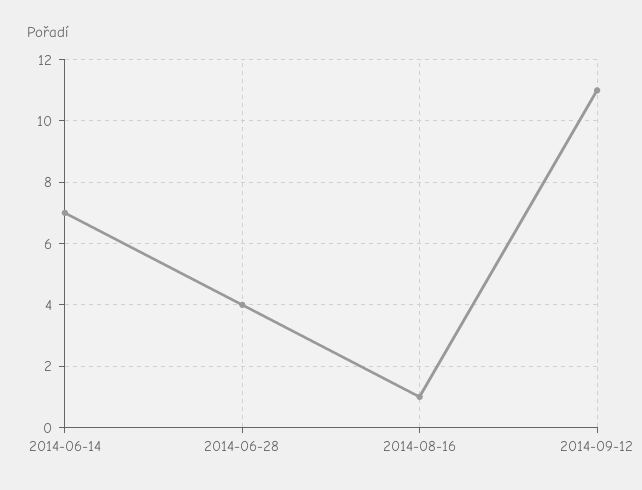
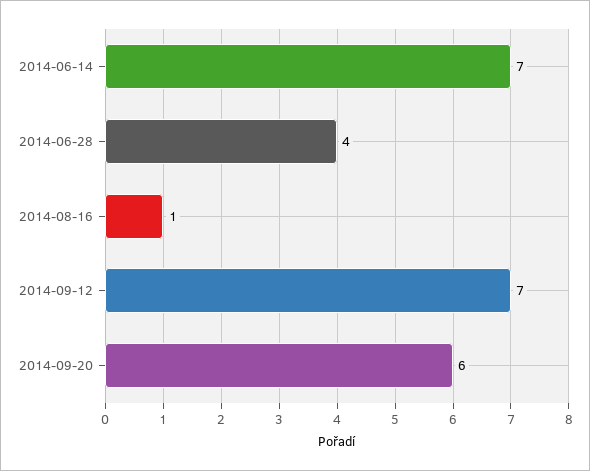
2014-09-12: 11 -> 7
2014-09-20: none -> 6

